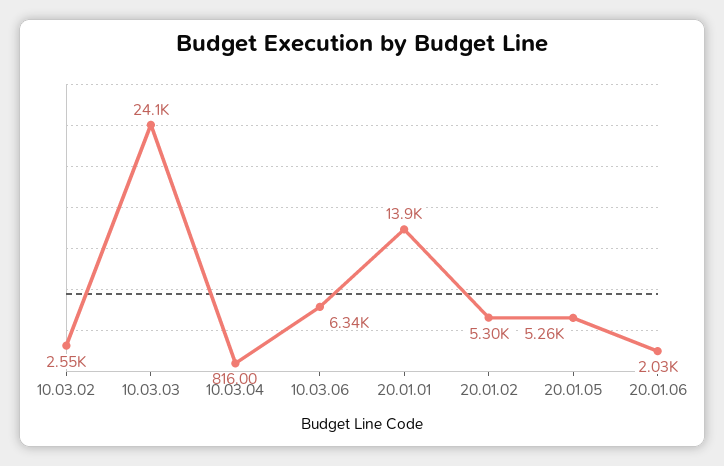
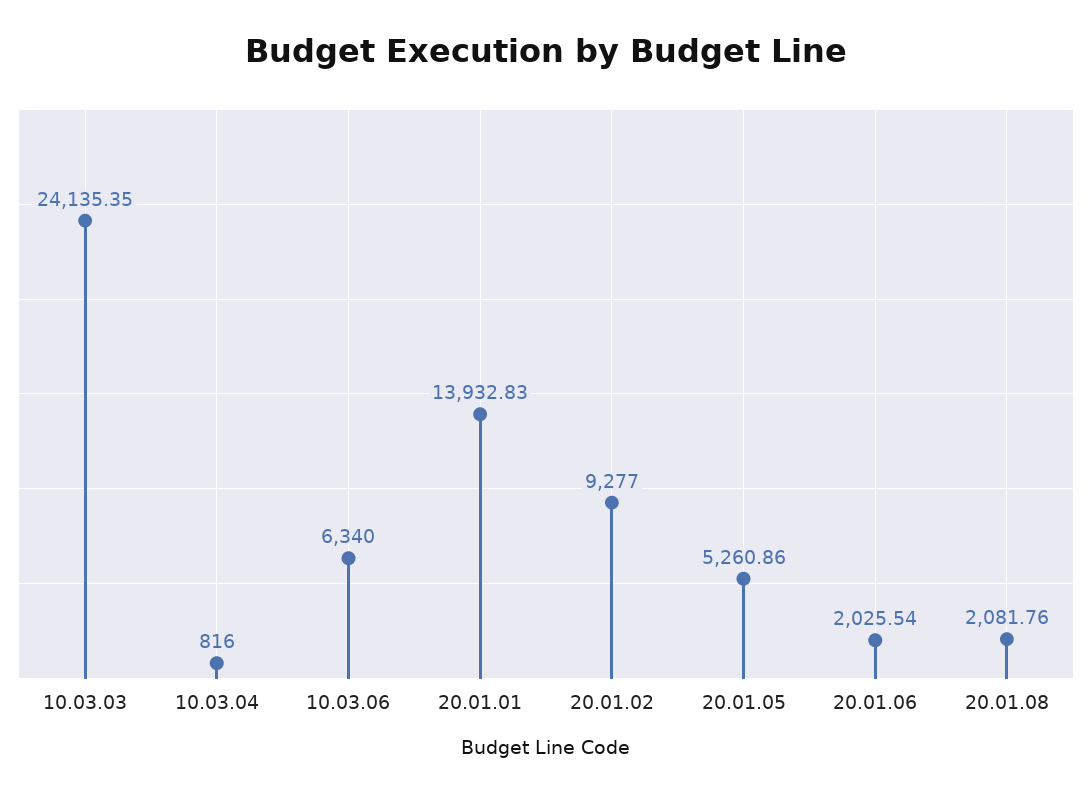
10.03.02: 2550 -> none
20.01.02: 5300 -> 9277
20.01.08: none -> 2081.76

